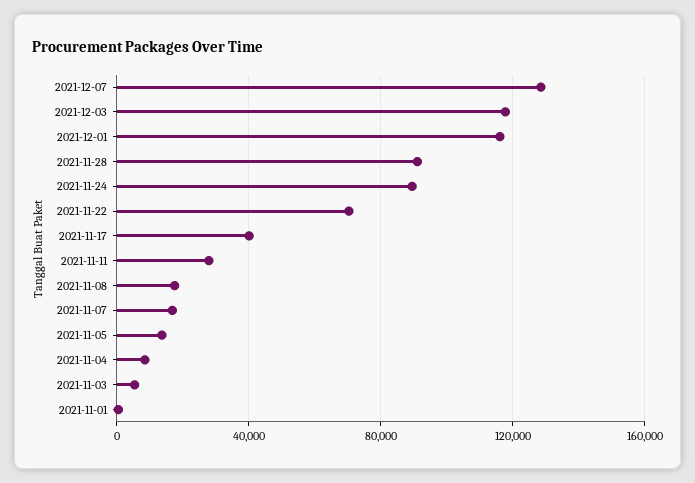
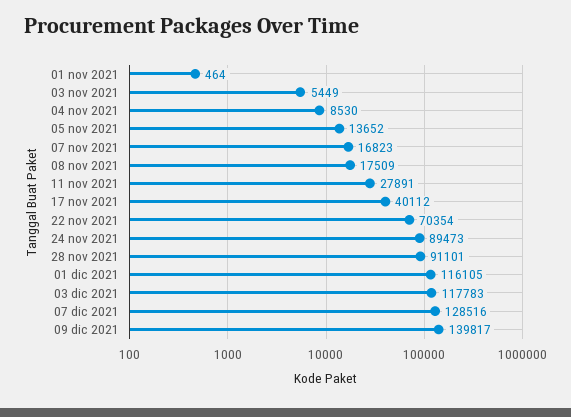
09 dic 2021: none -> 139817

